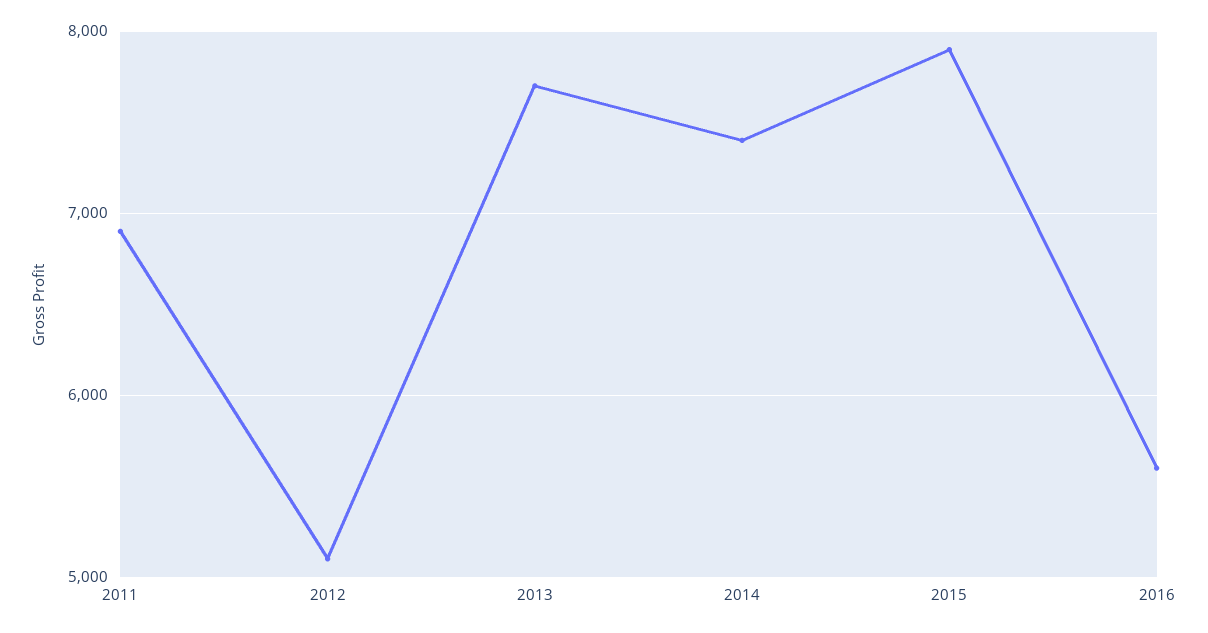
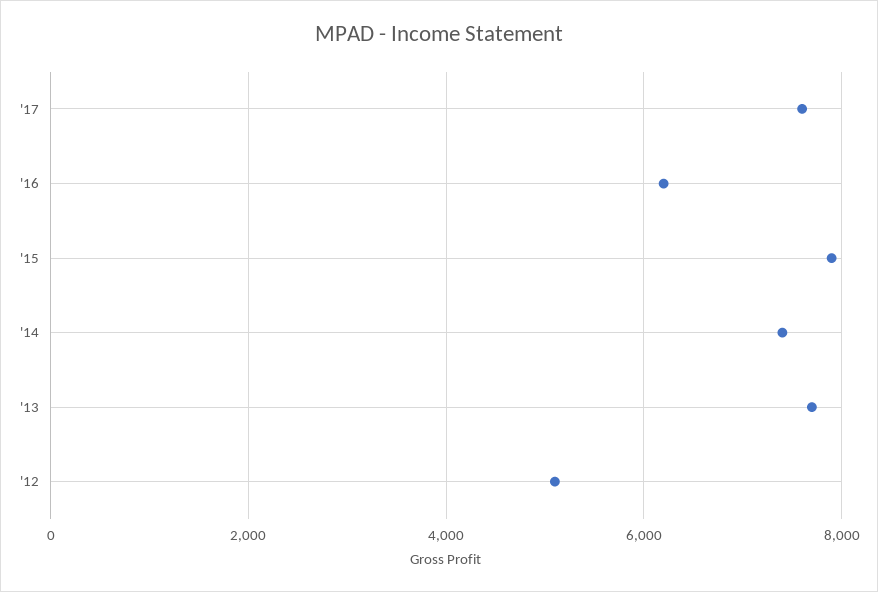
2011: 6900 -> none
2016: 5600 -> 6200
'17: none -> 7600

